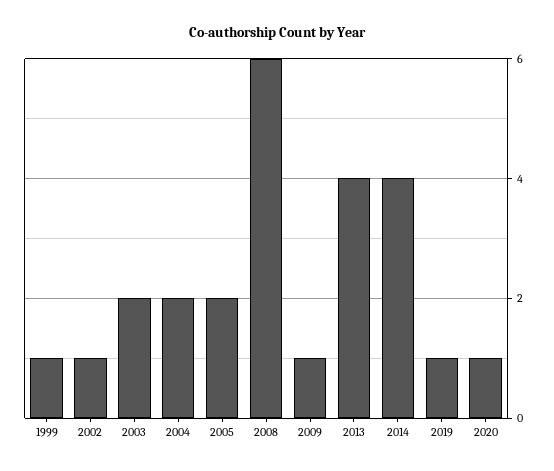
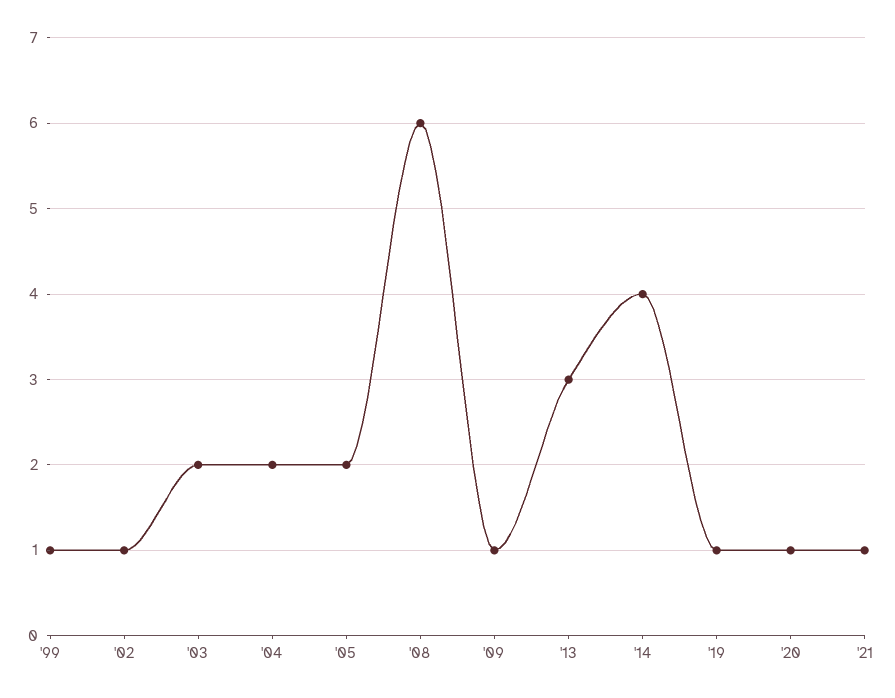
2013: 4 -> 3
'21: none -> 1

